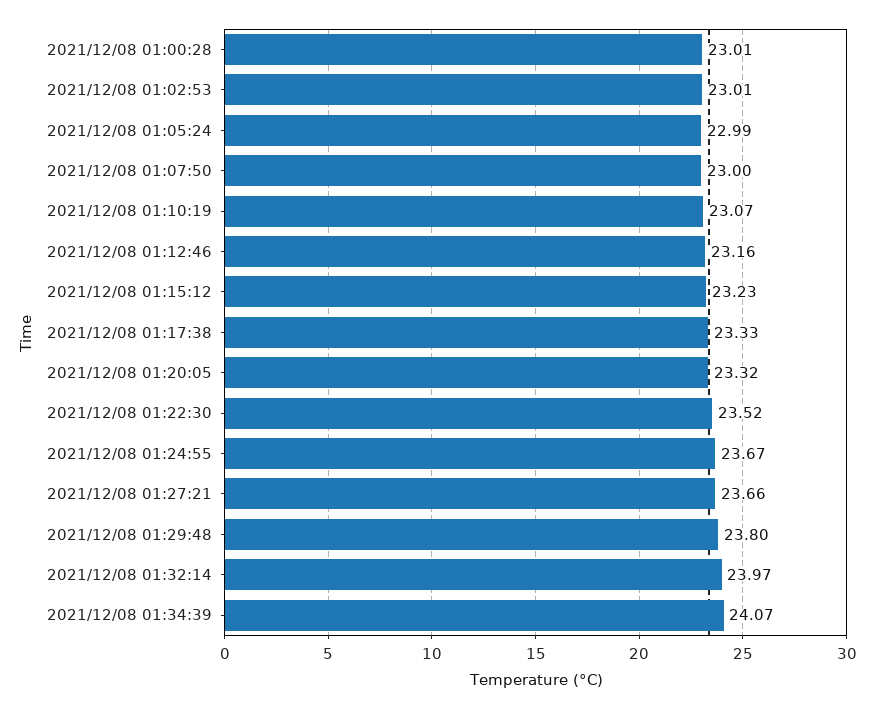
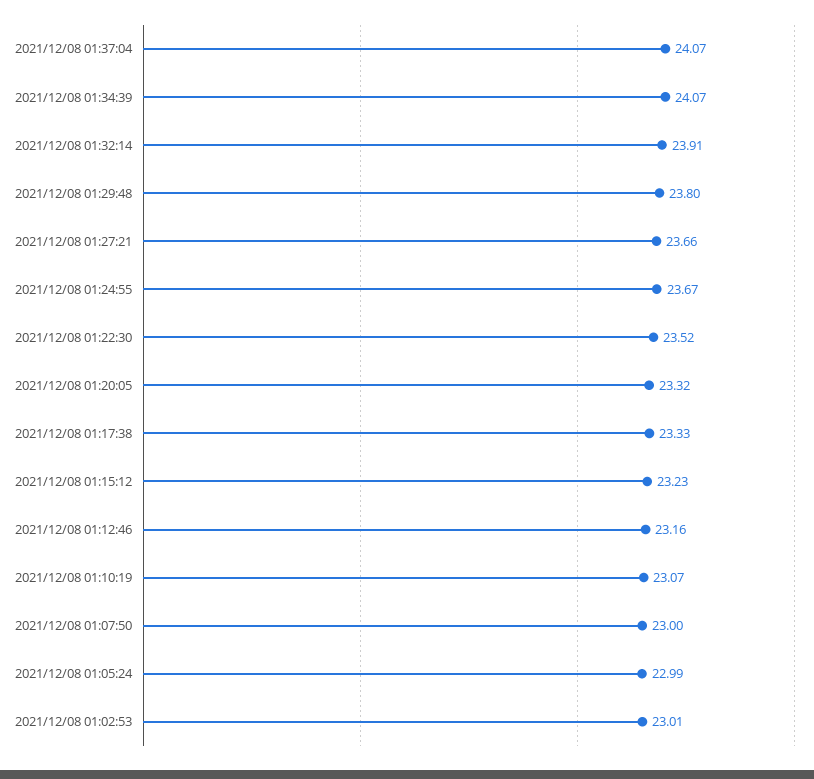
2021/12/08 01:00:28: 23.01 -> none
2021/12/08 01:32:14: 23.97 -> 23.91
2021/12/08 01:37:04: none -> 24.07

